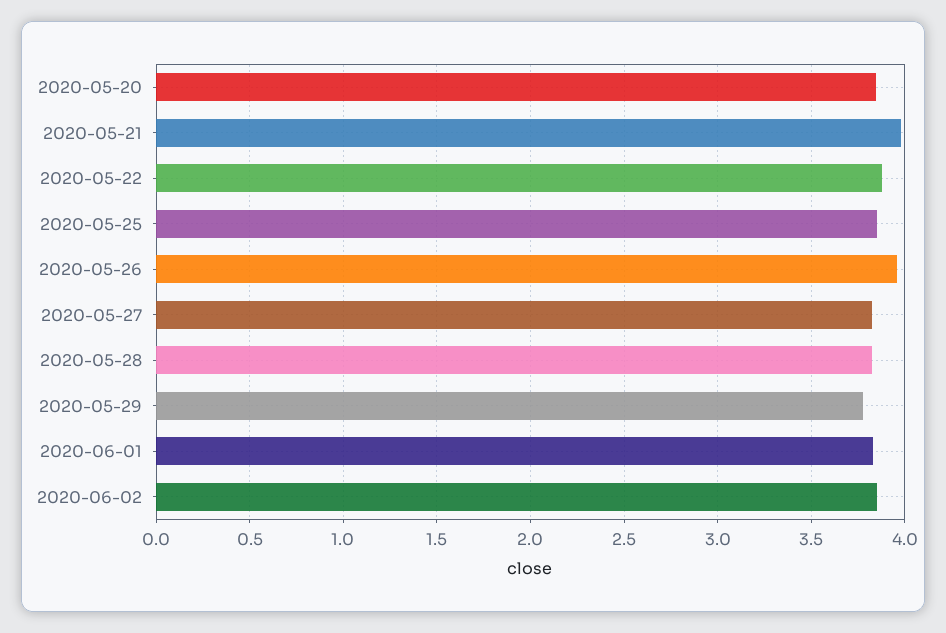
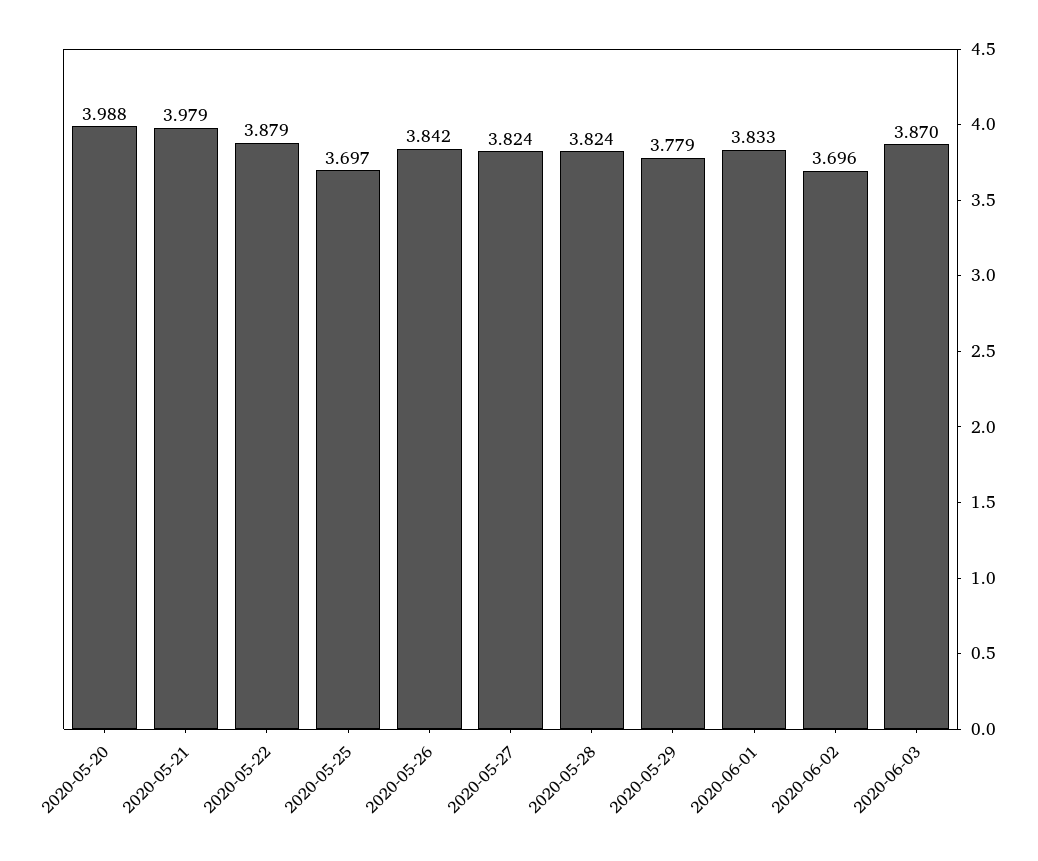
2020-05-20: 3.85 -> 3.988
2020-05-25: 3.85 -> 3.697
2020-05-26: 3.95 -> 3.842
2020-06-02: 3.85 -> 3.696
2020-06-03: none -> 3.87

